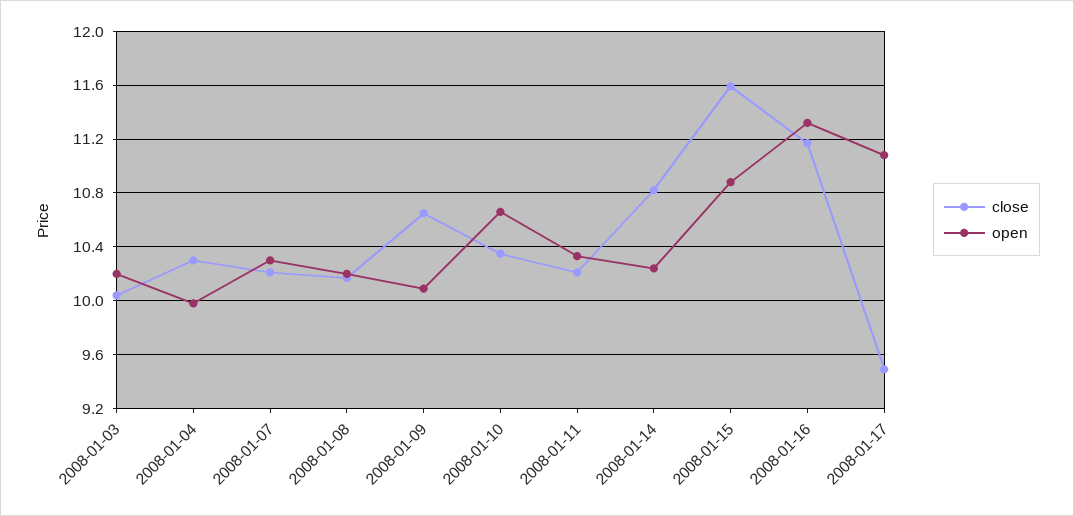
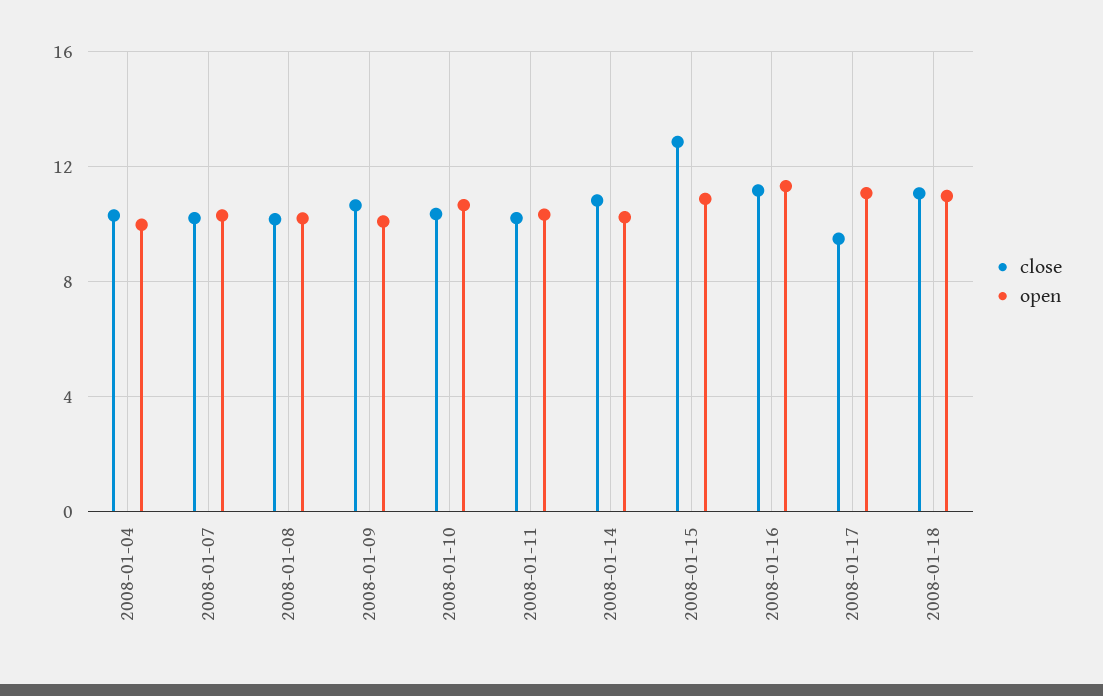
close, 2008-01-03: 10.05 -> none
open, 2008-01-03: 10.2 -> none
close, 2008-01-15: 11.6 -> 13
close, 2008-01-18: none -> 11
open, 2008-01-18: none -> 11

